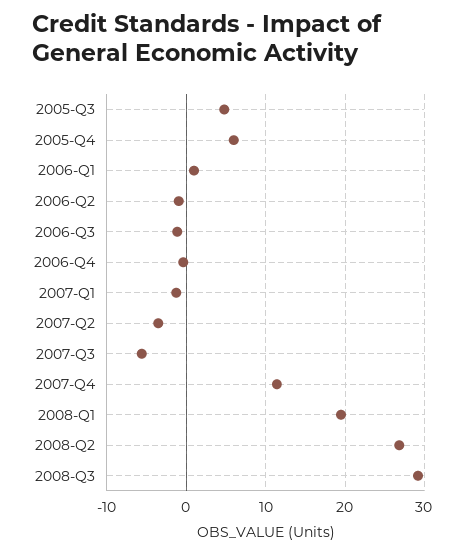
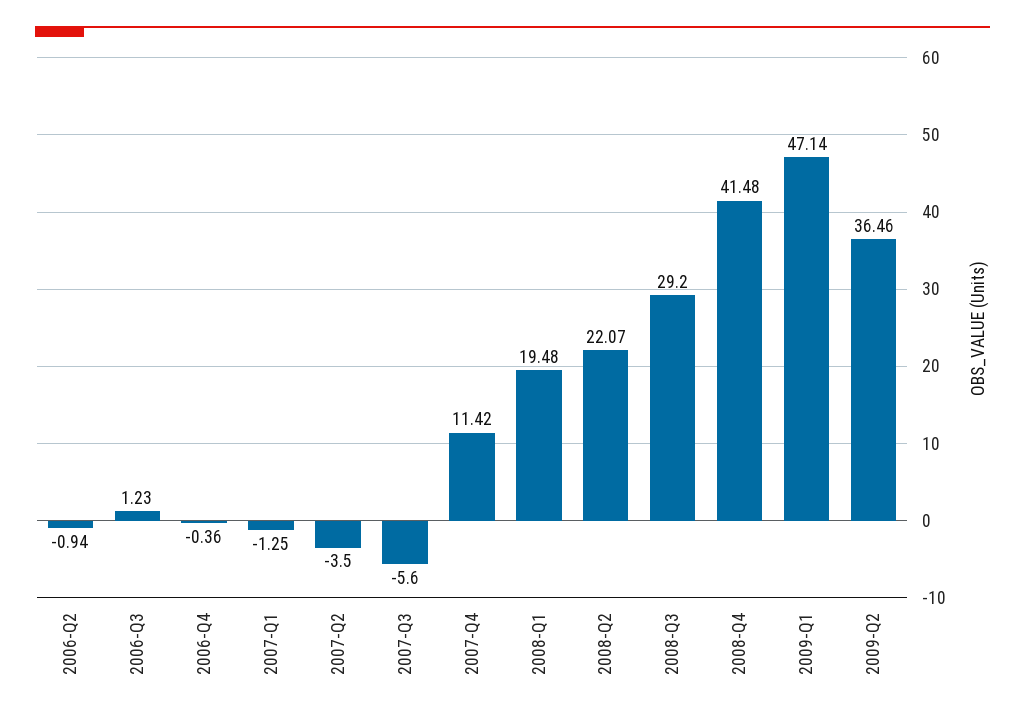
2005-Q3: 5 -> none
2005-Q4: 6 -> none
2006-Q1: 1 -> none
2006-Q3: -1 -> 1.23
2008-Q2: 27 -> 22.07
2008-Q4: none -> 41.48
2009-Q1: none -> 47.14
2009-Q2: none -> 36.46

